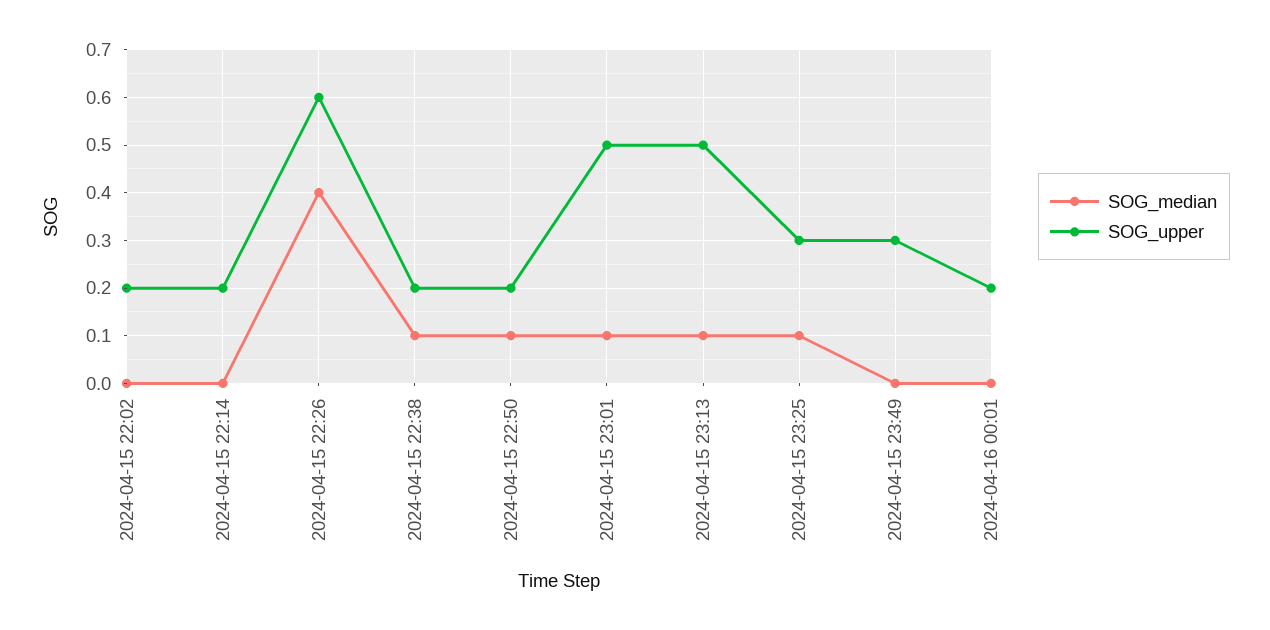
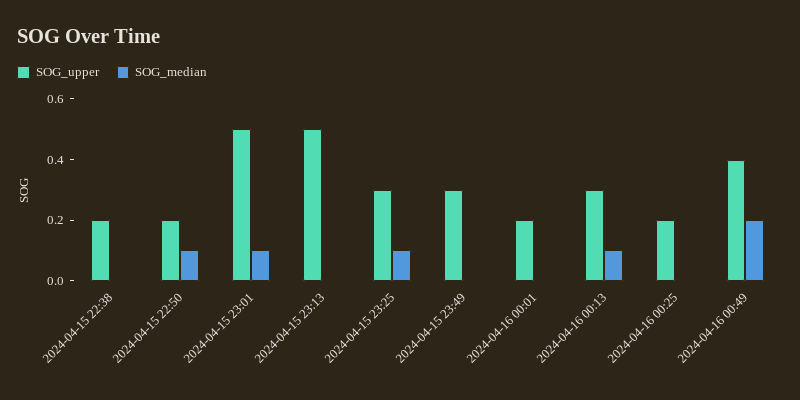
SOG_median, 2024-04-15 22:02: 0 -> none
SOG_upper, 2024-04-15 22:02: 0.2 -> none
SOG_median, 2024-04-15 22:14: 0 -> none
SOG_upper, 2024-04-15 22:14: 0.2 -> none
SOG_median, 2024-04-15 22:26: 0.4 -> none
SOG_upper, 2024-04-15 22:26: 0.6 -> none
SOG_median, 2024-04-15 22:38: 0.1 -> 0
SOG_median, 2024-04-15 23:13: 0.1 -> 0
SOG_upper, 2024-04-16 00:13: none -> 0.3
SOG_median, 2024-04-16 00:13: none -> 0.1
SOG_upper, 2024-04-16 00:25: none -> 0.2
SOG_median, 2024-04-16 00:25: none -> 0
SOG_upper, 2024-04-16 00:49: none -> 0.4
SOG_median, 2024-04-16 00:49: none -> 0.2

